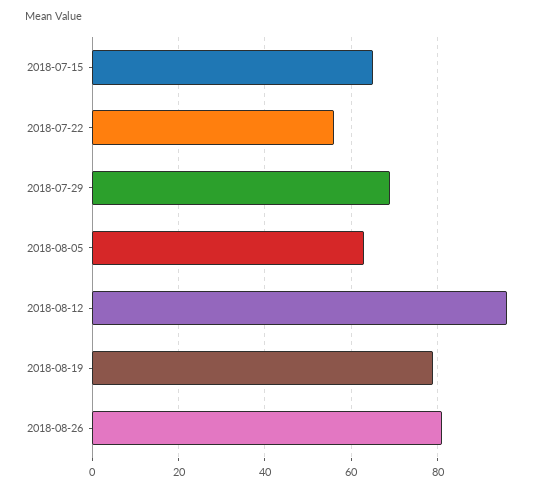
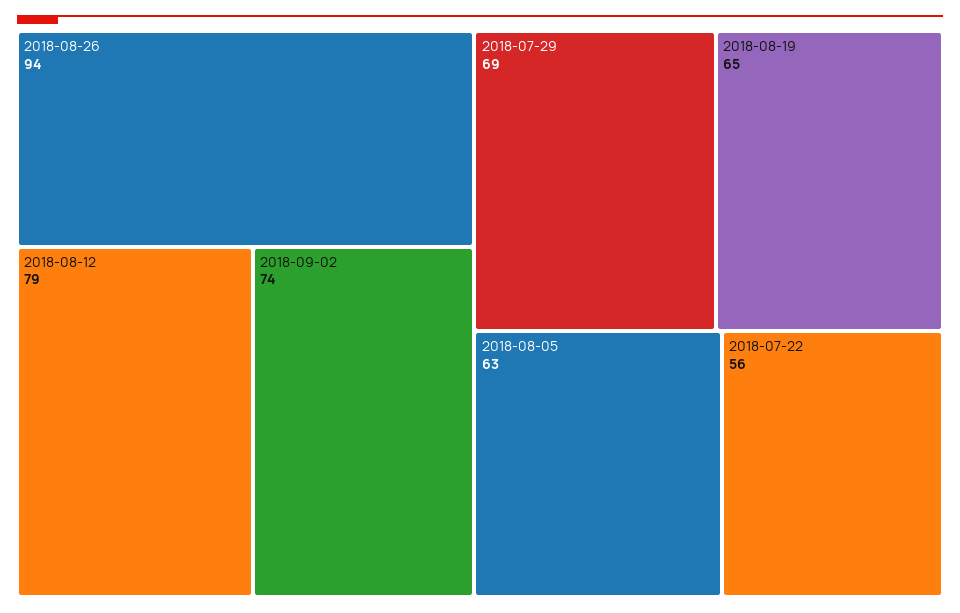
2018-07-15: 65 -> none
2018-08-12: 95 -> 79
2018-08-19: 80 -> 65
2018-08-26: 80 -> 94
2018-09-02: none -> 74

